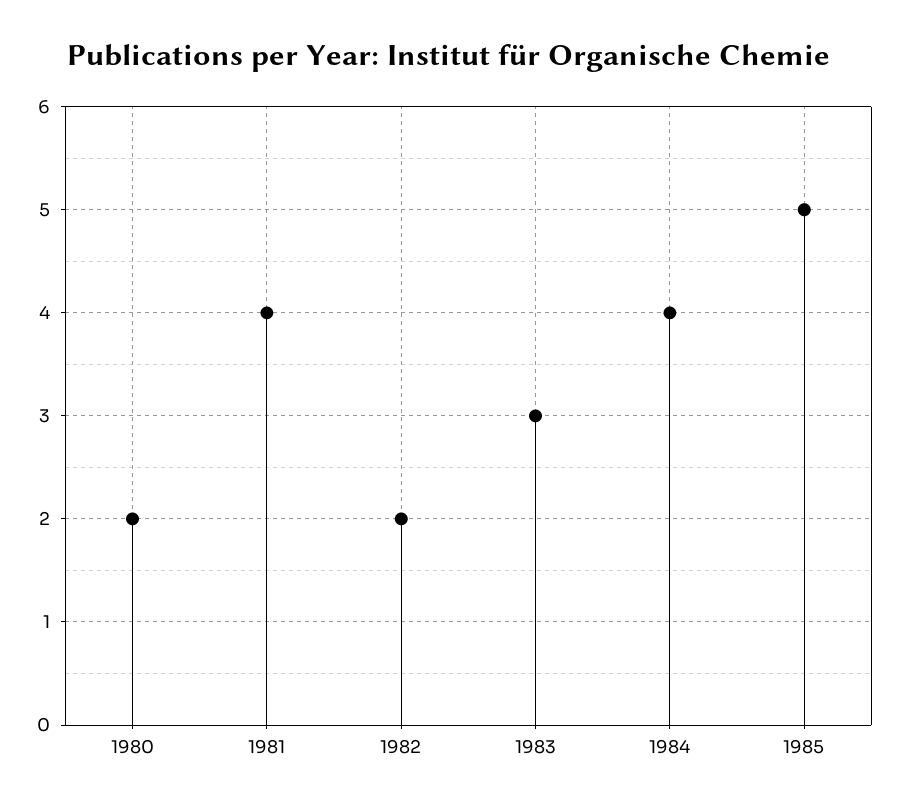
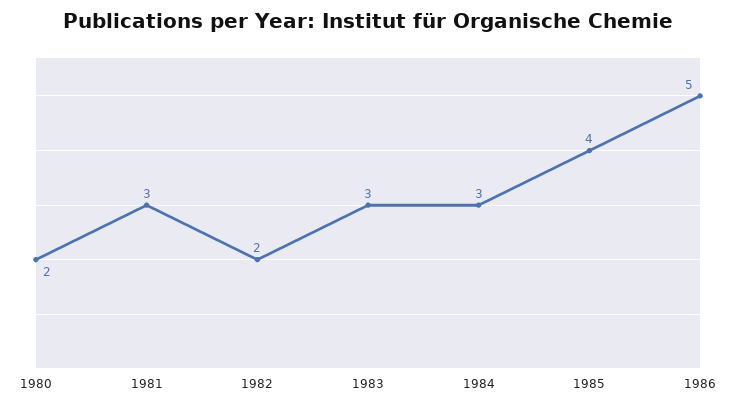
1981: 4 -> 3
1984: 4 -> 3
1985: 5 -> 4
1986: none -> 5

